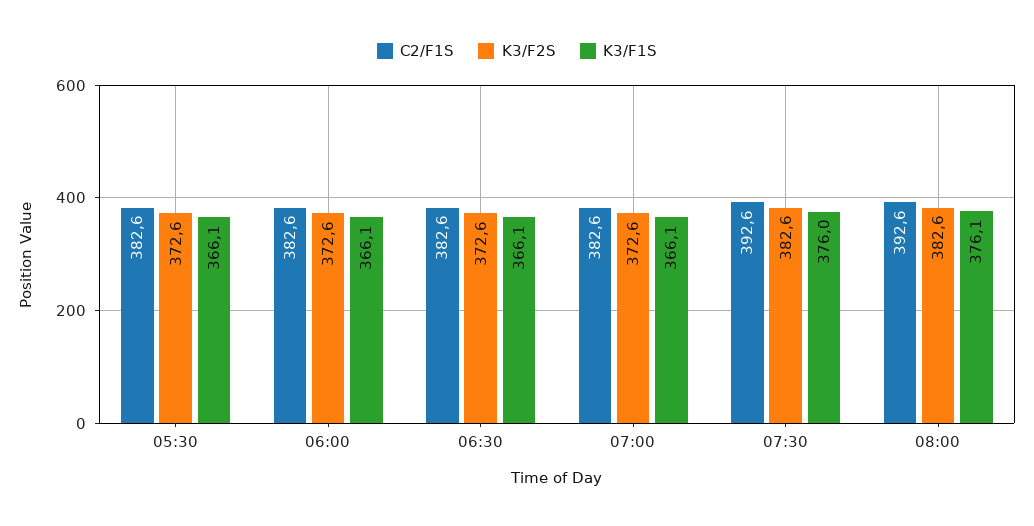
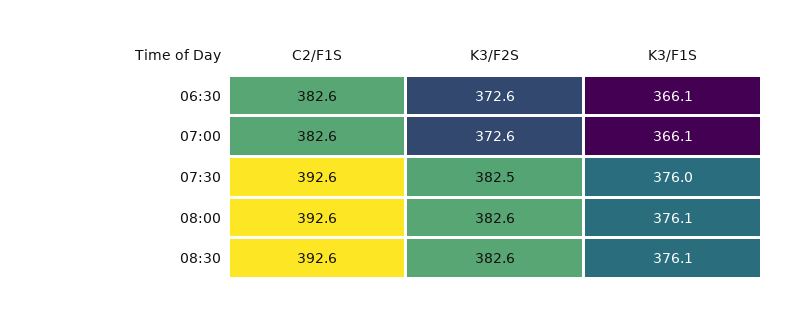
C2/F1S, 05:30: 382.6 -> none
K3/F2S, 05:30: 372.6 -> none
K3/F1S, 05:30: 366.1 -> none
C2/F1S, 06:00: 382.6 -> none
K3/F2S, 06:00: 372.6 -> none
K3/F1S, 06:00: 366.1 -> none
K3/F2S, 07:30: 382.6 -> 382.5
C2/F1S, 08:30: none -> 392.6
K3/F2S, 08:30: none -> 382.6
K3/F1S, 08:30: none -> 376.1

